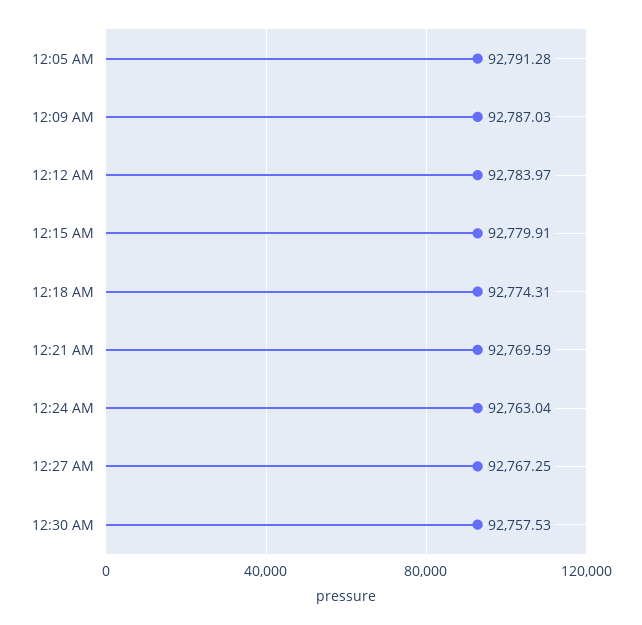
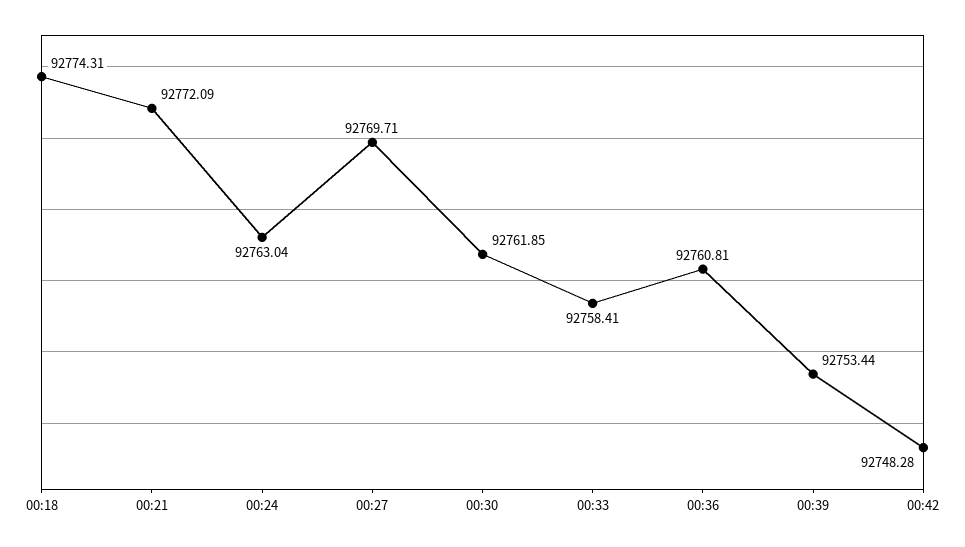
12:05 AM: 92791.28 -> none
12:09 AM: 92787.03 -> none
12:12 AM: 92783.97 -> none
12:15 AM: 92779.91 -> none
12:21 AM: 92769.59 -> 92772.09
12:27 AM: 92767.25 -> 92769.71
12:30 AM: 92757.53 -> 92761.85
00:33: none -> 92758.41
00:36: none -> 92760.81
00:39: none -> 92753.44
00:42: none -> 92748.28

